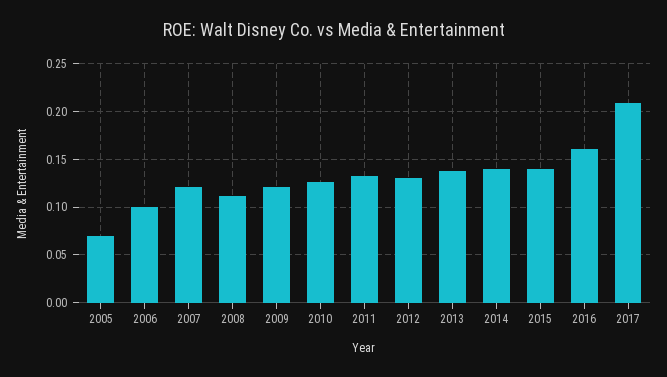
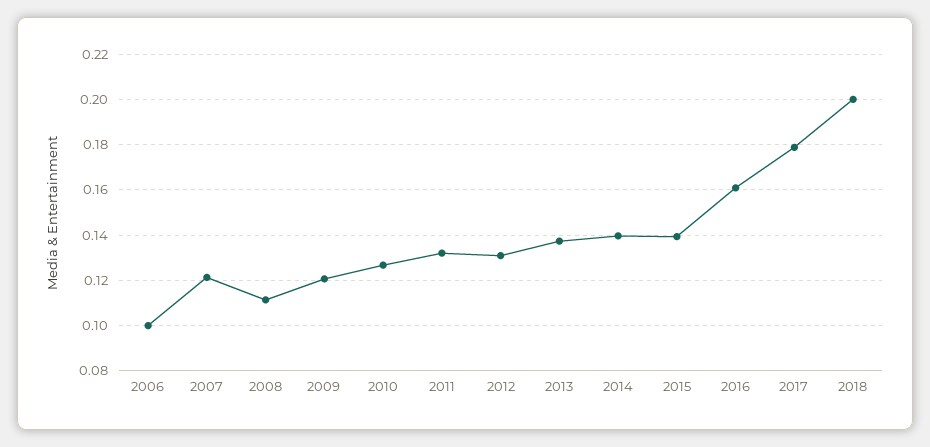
2005: 0.07 -> none
2017: 0.21 -> 0.18
2018: none -> 0.2

